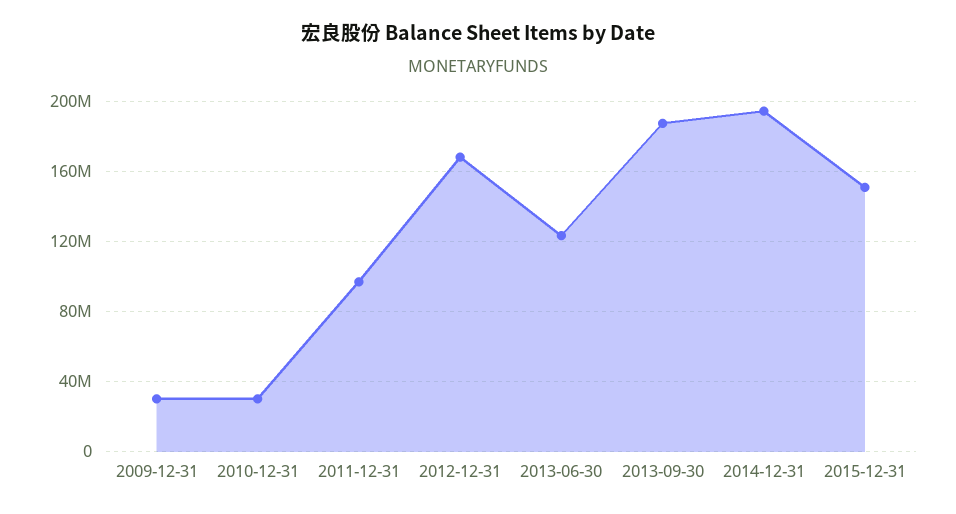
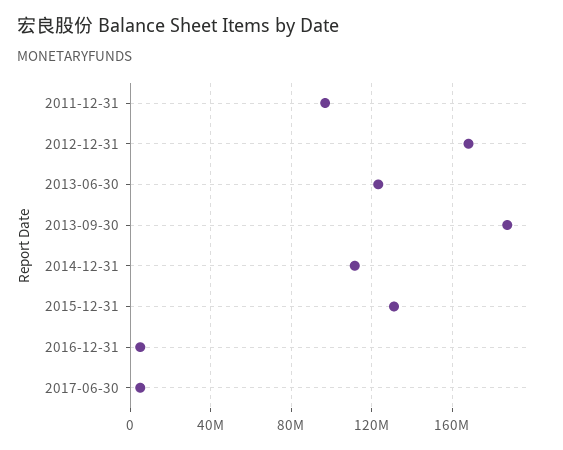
2009-12-31: 30000000 -> none
2010-12-31: 30000000 -> none
2014-12-31: 195000000 -> 110000000
2015-12-31: 150000000 -> 130000000
2016-12-31: none -> 5000000
2017-06-30: none -> 5000000

